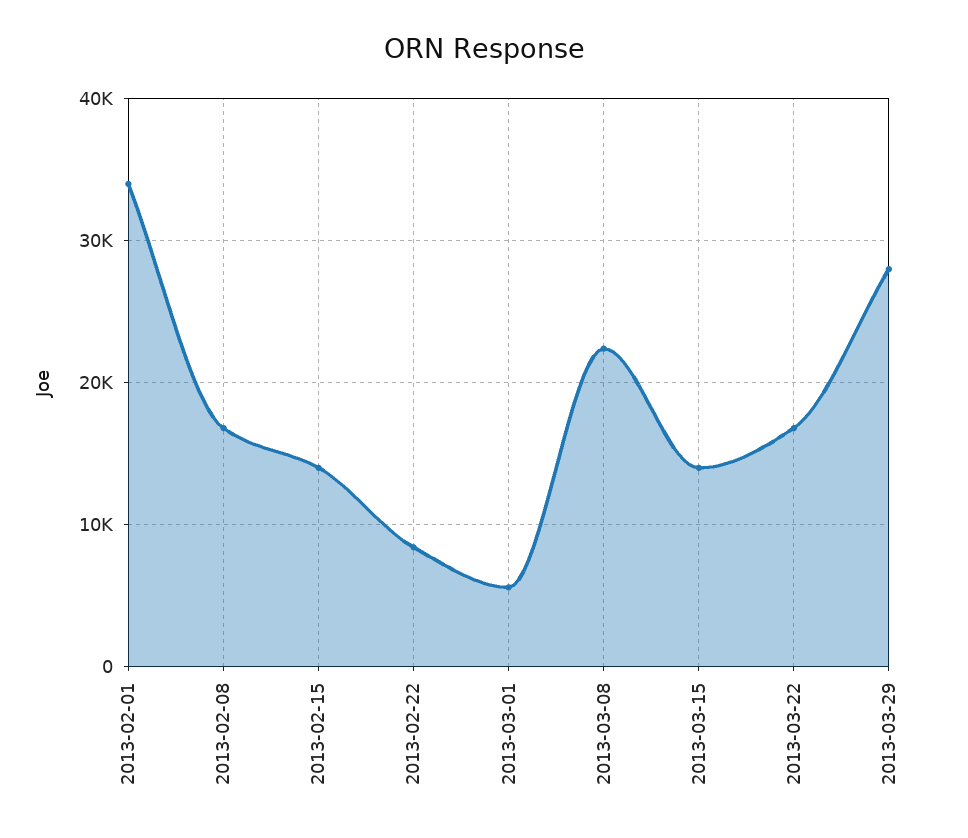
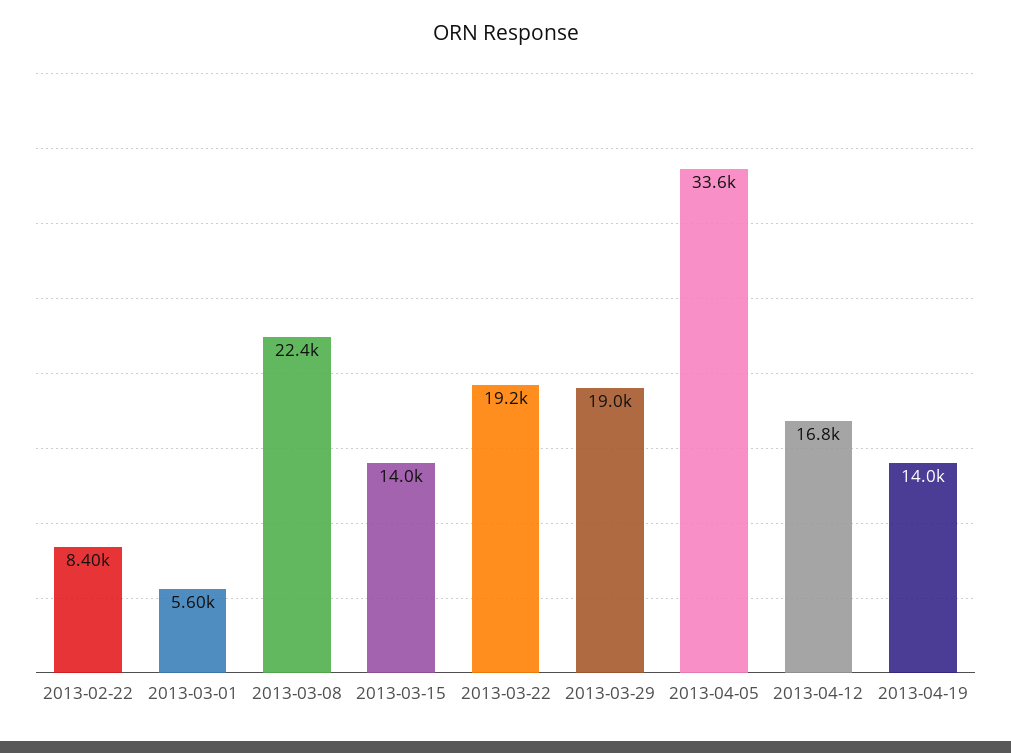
2013-02-01: 34000 -> none
2013-02-08: 17000 -> none
2013-02-15: 14000 -> none
2013-03-22: 17000 -> 19200
2013-03-29: 28000 -> 19000
2013-04-05: none -> 33600
2013-04-12: none -> 16800
2013-04-19: none -> 14000

